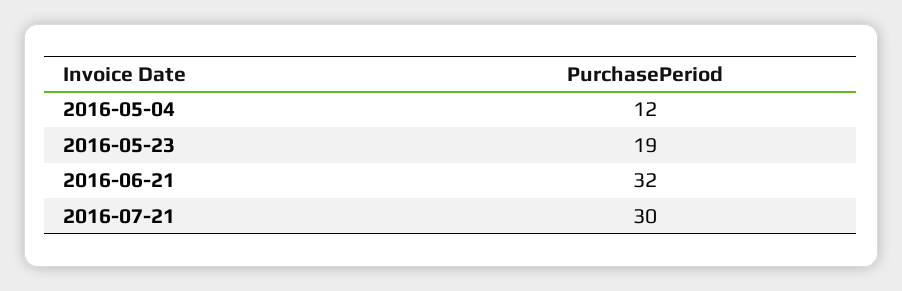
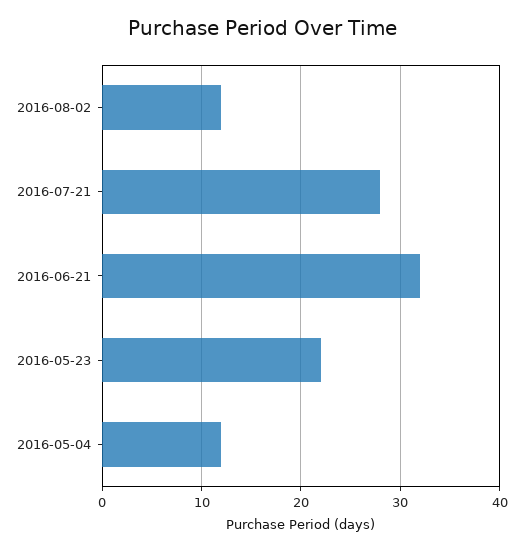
2016-05-23: 19 -> 22
2016-07-21: 30 -> 28
2016-08-02: none -> 12

